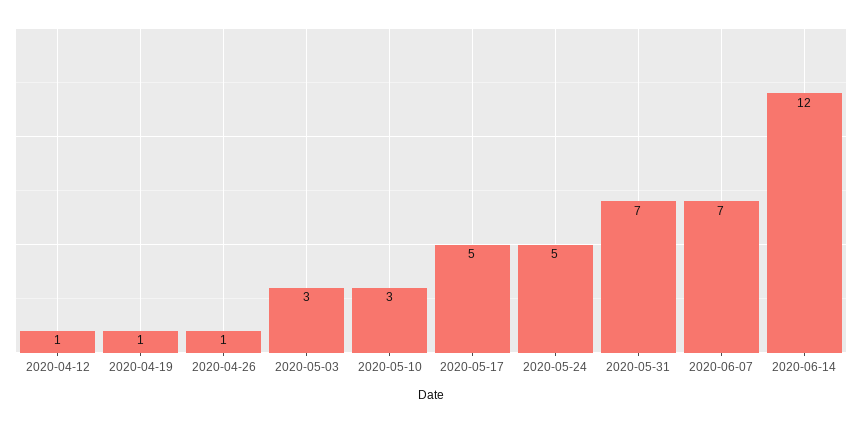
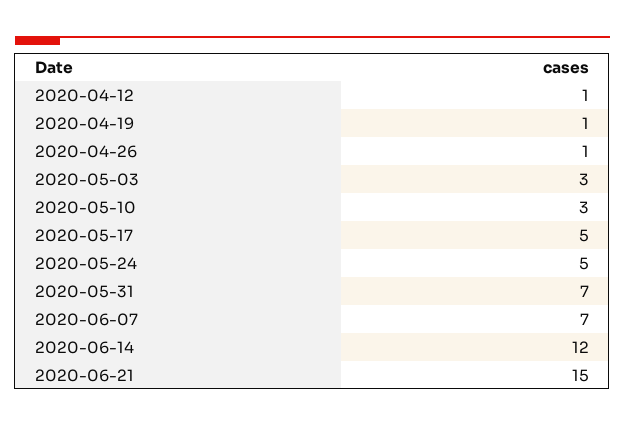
2020-06-21: none -> 15

